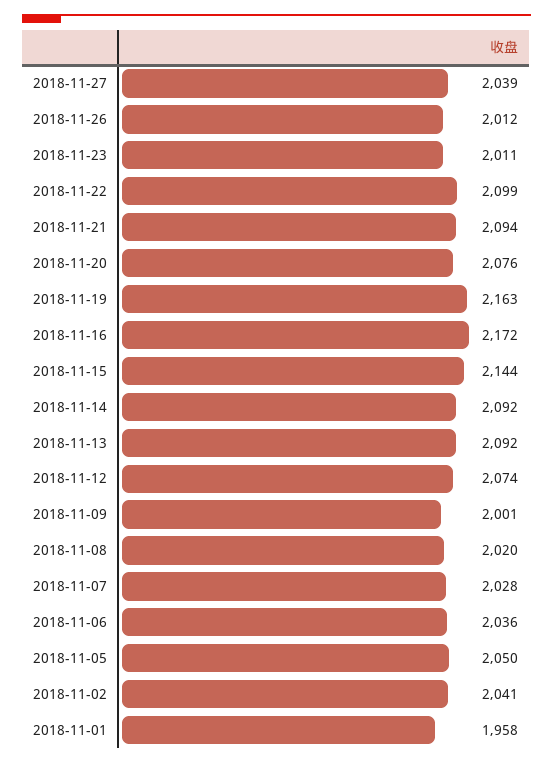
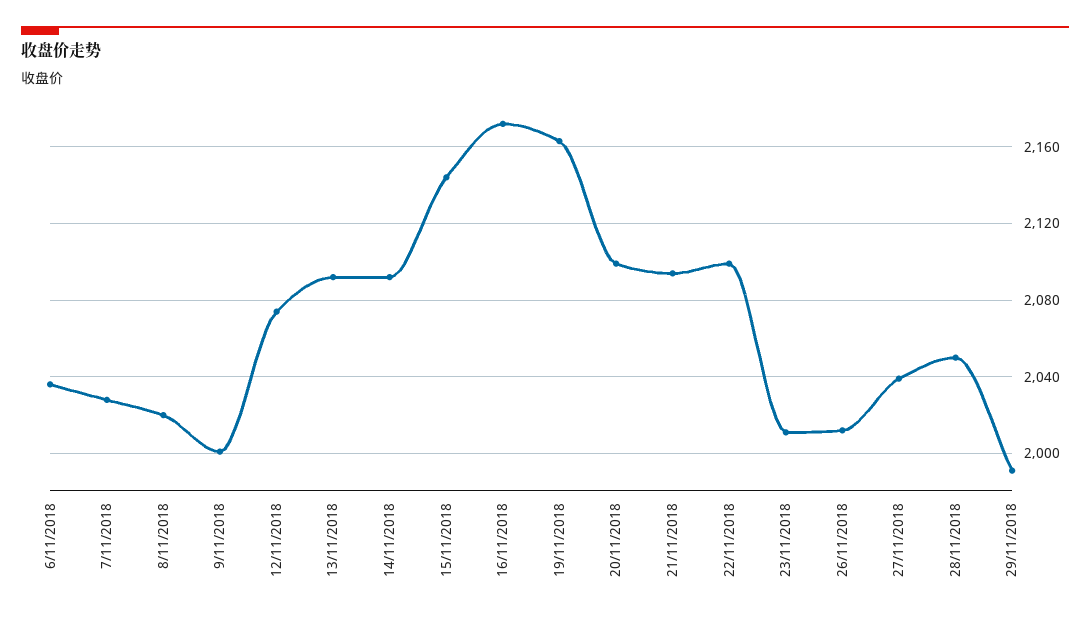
2018-11-20: 2076 -> 2100
2018-11-05: 2050 -> none
2018-11-02: 2041 -> none
2018-11-01: 1958 -> none
28/11/2018: none -> 2050
29/11/2018: none -> 1990

